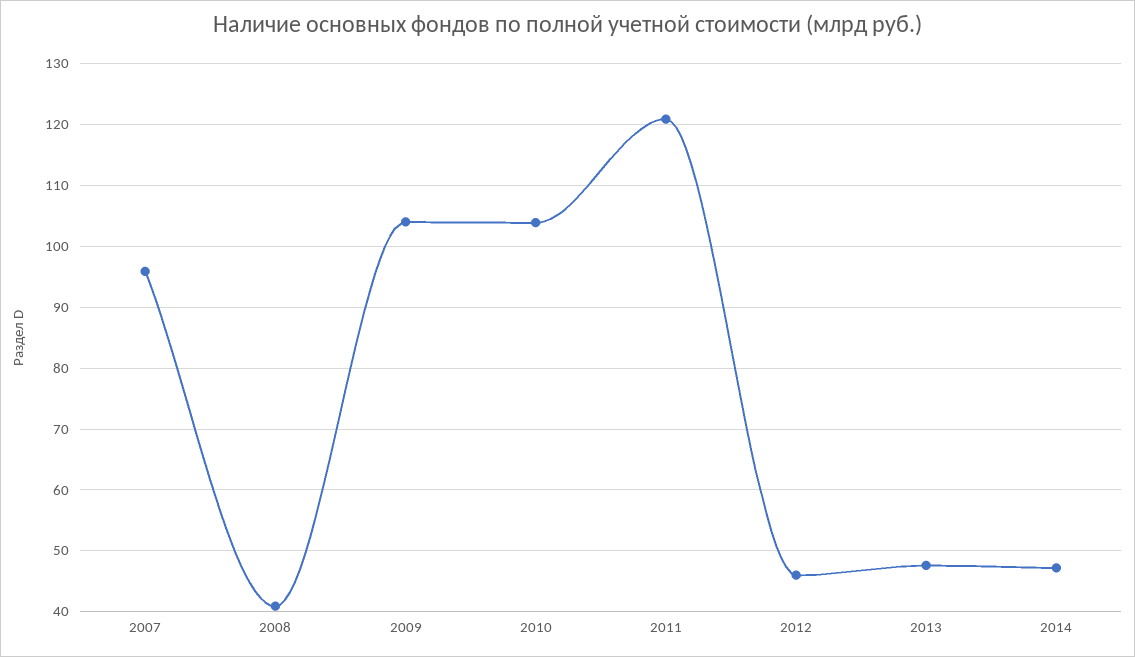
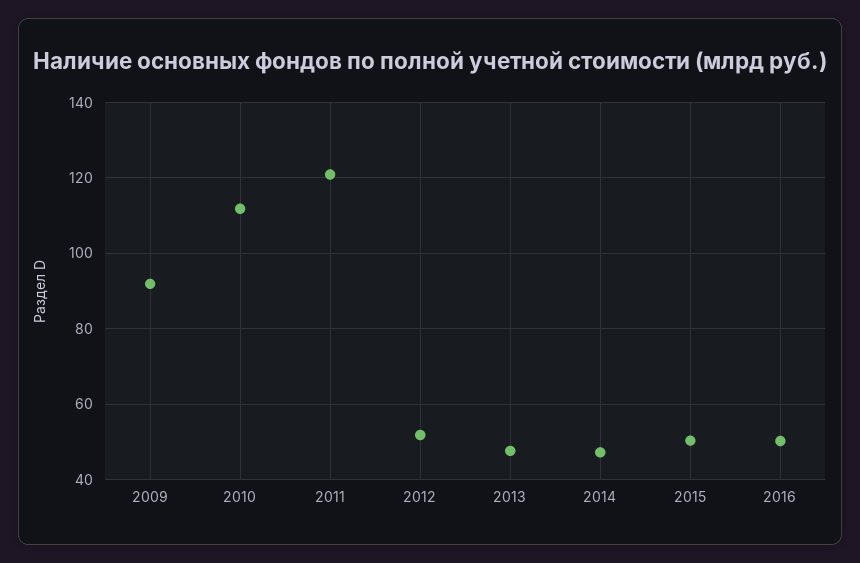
2007: 96 -> none
2008: 41 -> none
2009: 104 -> 92
2010: 104 -> 112
2012: 46 -> 52
2015: none -> 50
2016: none -> 50

